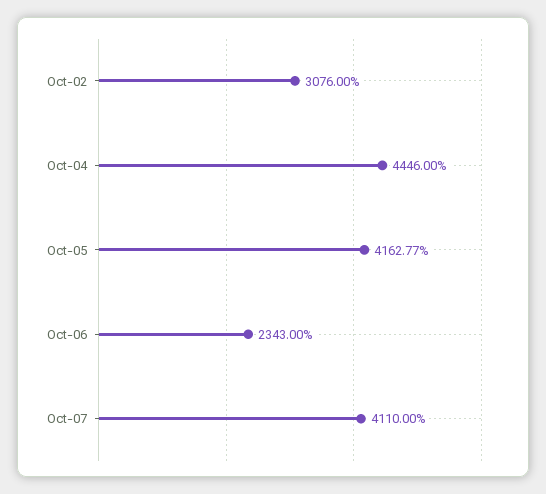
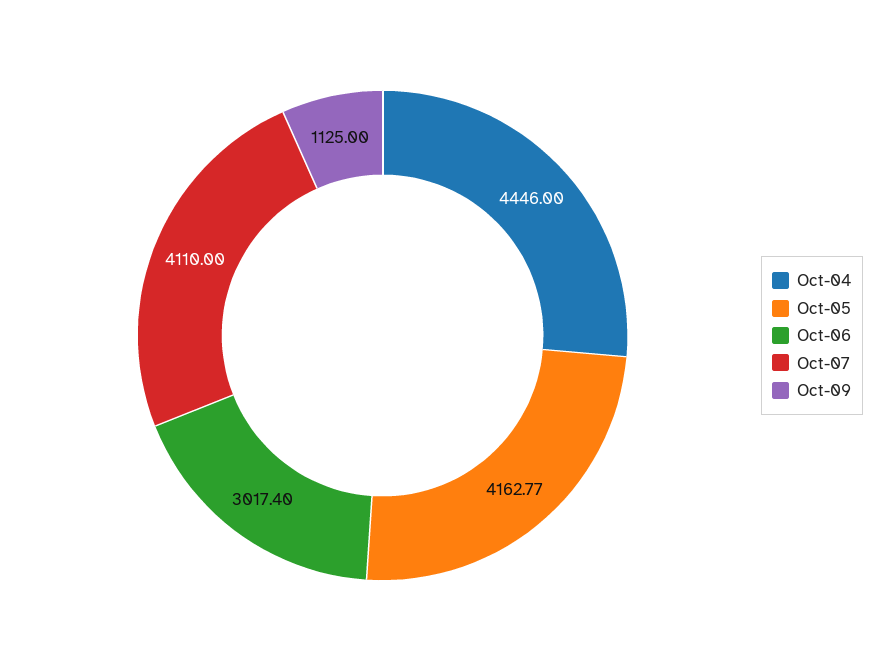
Oct-02: 3076 -> none
Oct-06: 2343 -> 3017.4
Oct-09: none -> 1125

